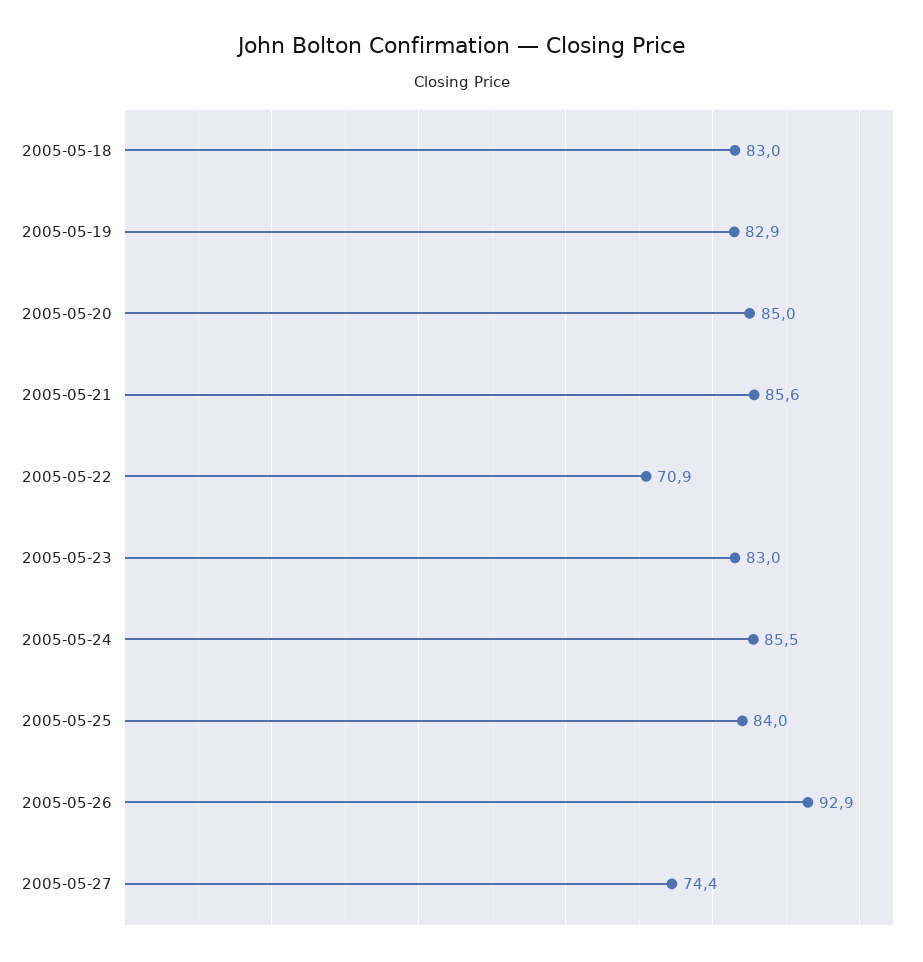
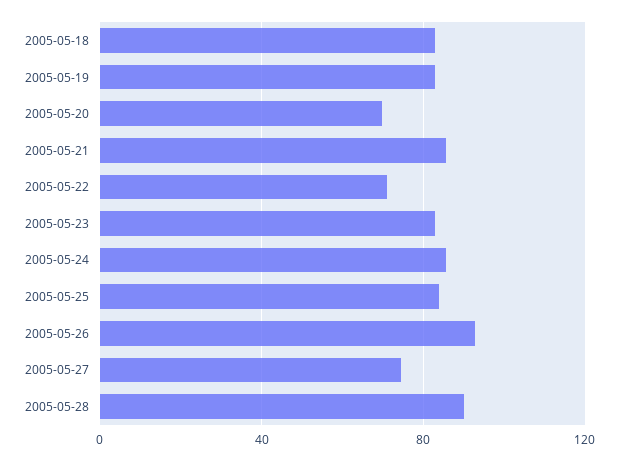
2005-05-20: 85 -> 70
2005-05-28: none -> 90

